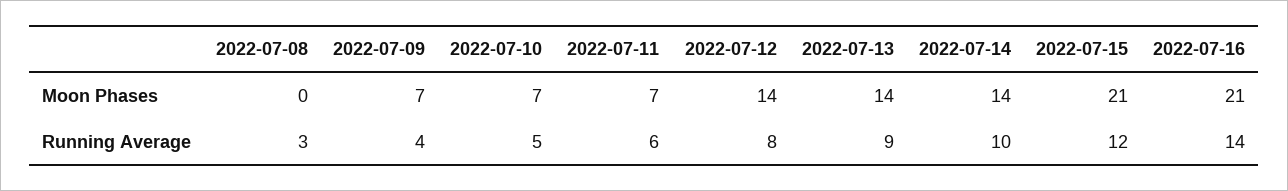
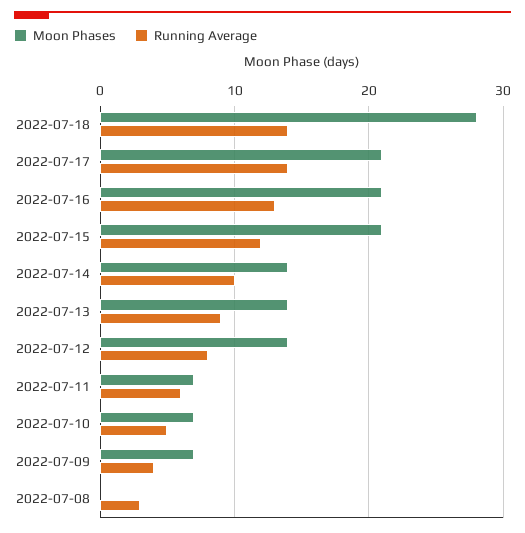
Running Average, 2022-07-16: 14 -> 13
Moon Phases, 2022-07-18: none -> 28
Running Average, 2022-07-18: none -> 14
Moon Phases, 2022-07-17: none -> 21
Running Average, 2022-07-17: none -> 14

